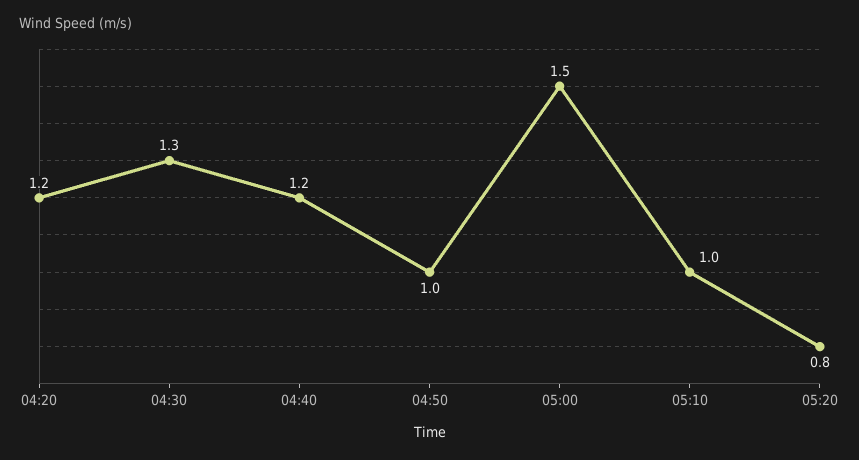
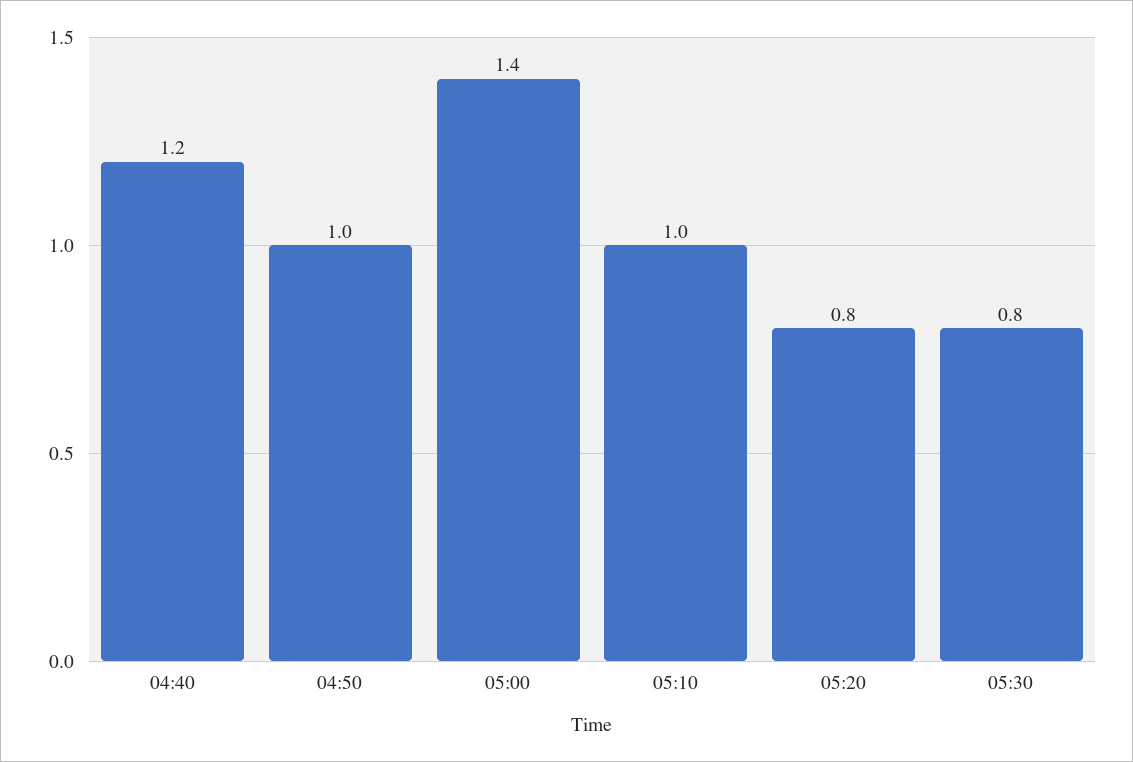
04:20: 1.2 -> none
04:30: 1.3 -> none
05:00: 1.5 -> 1.4
05:30: none -> 0.8

